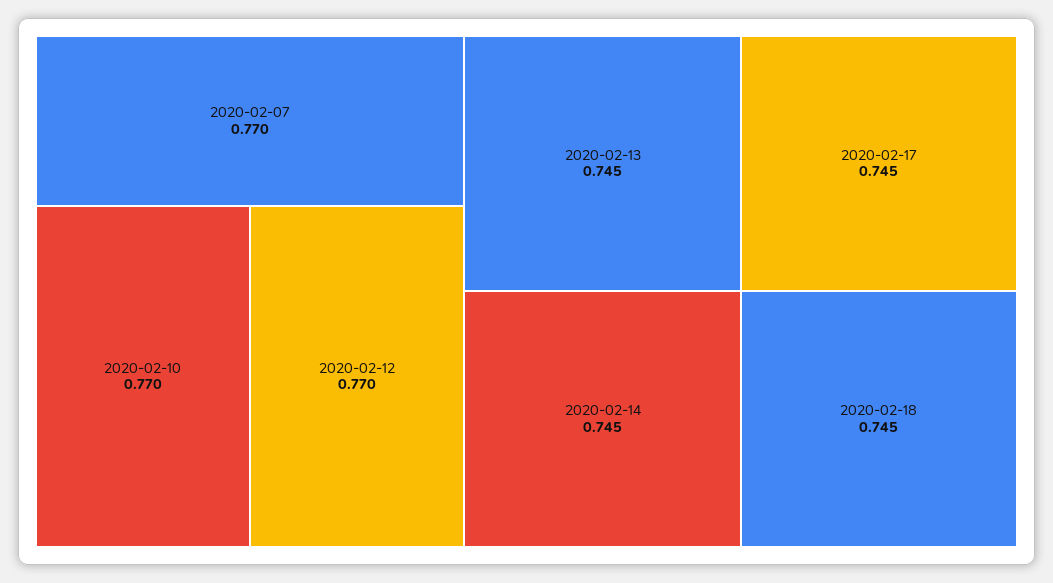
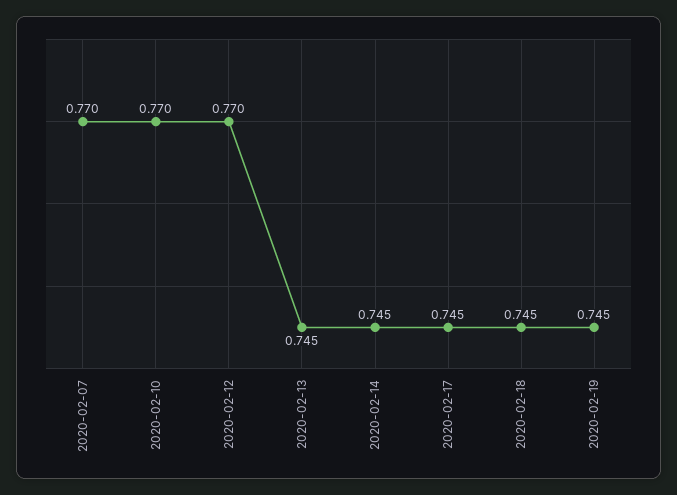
2020-02-19: none -> 0.745

